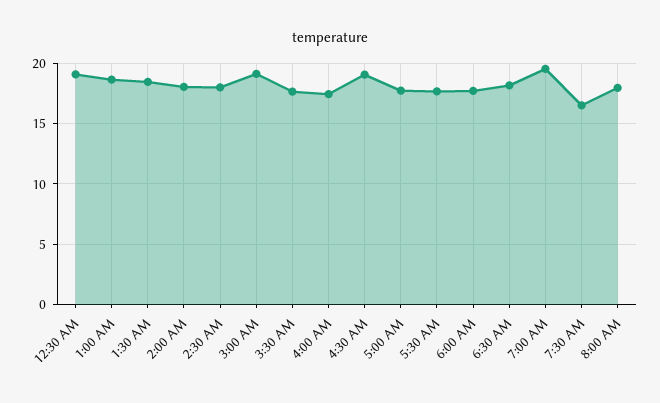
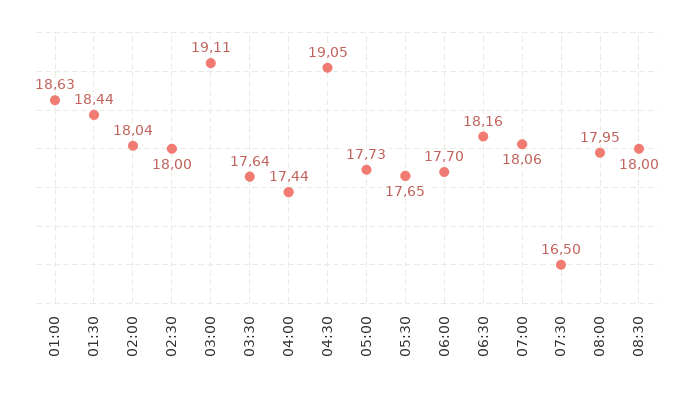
12:30 AM: 19 -> none
7:00 AM: 19.5 -> 18.06
08:30: none -> 18

